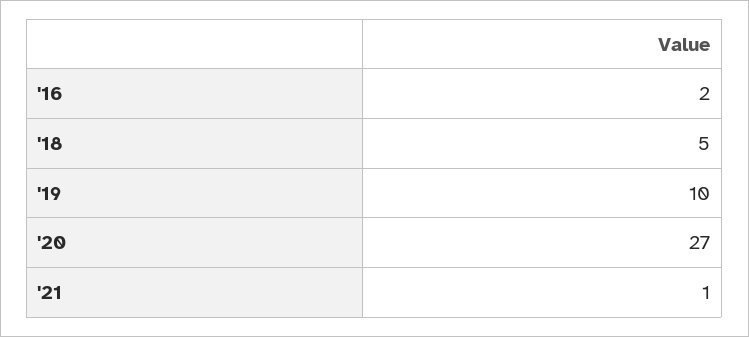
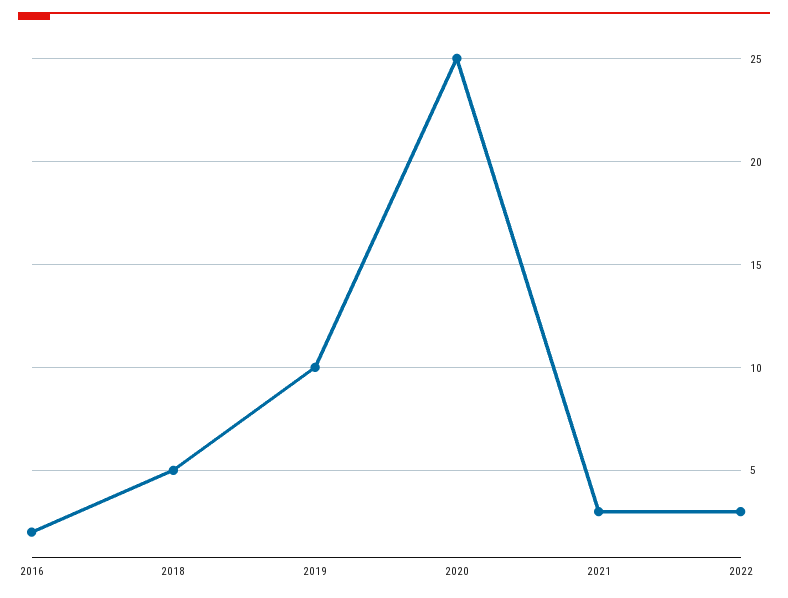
'20: 27 -> 25
'21: 1 -> 3
2022: none -> 3

